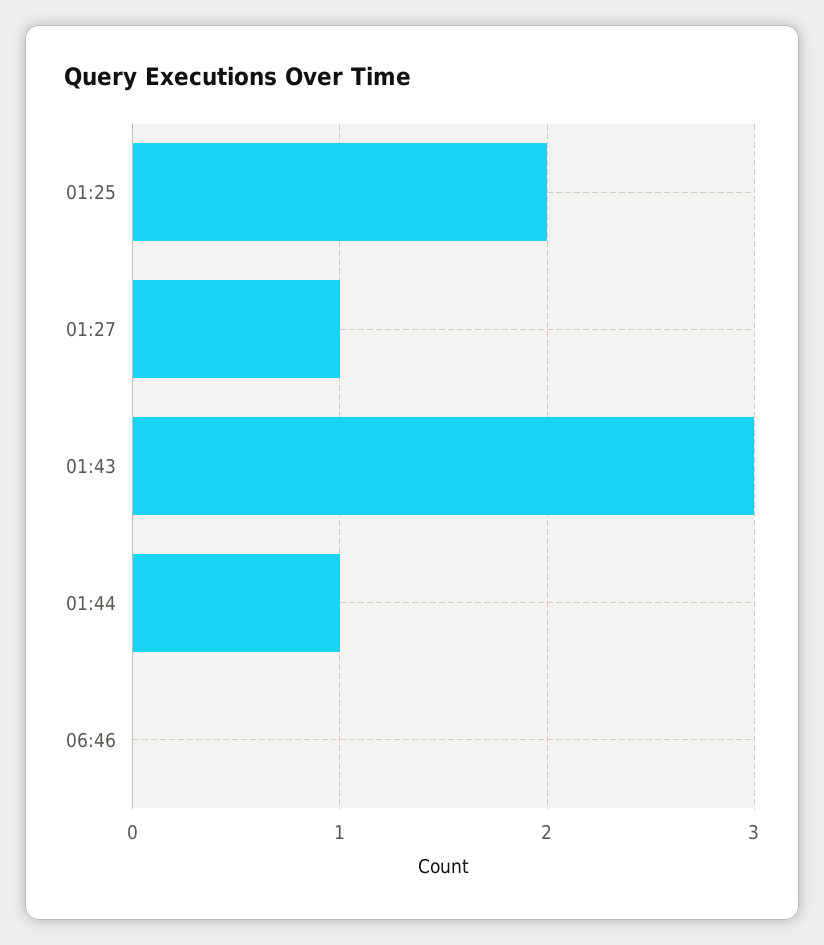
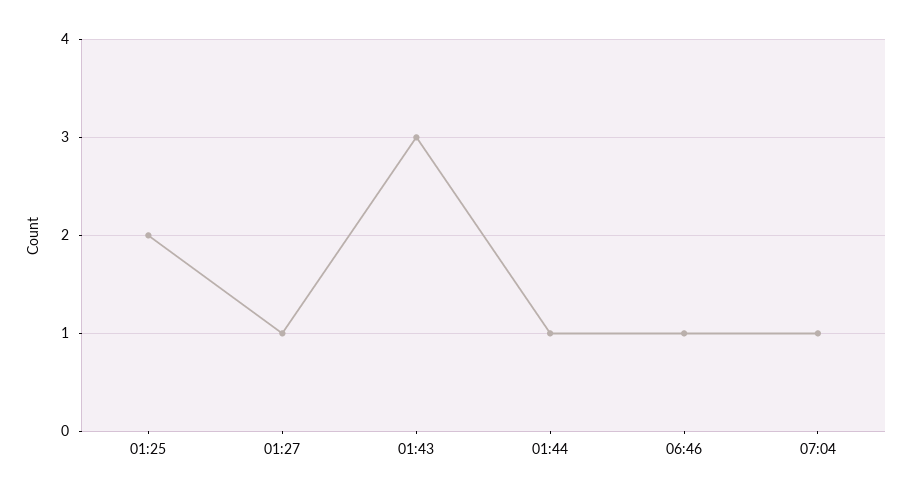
06:46: 0 -> 1
07:04: none -> 1

